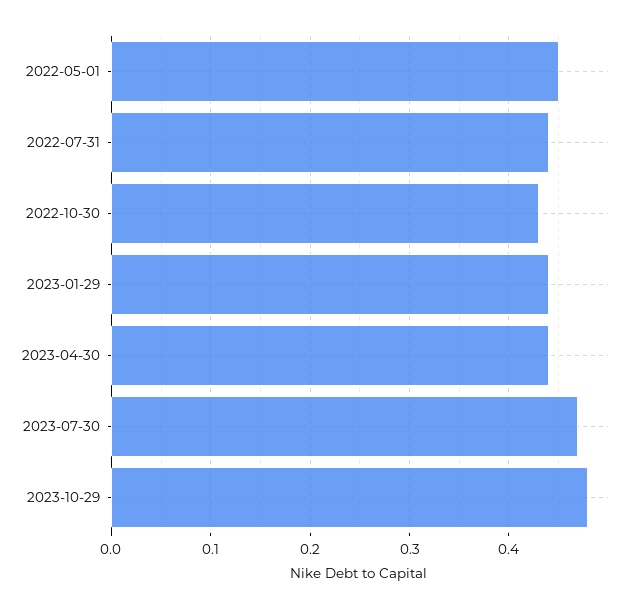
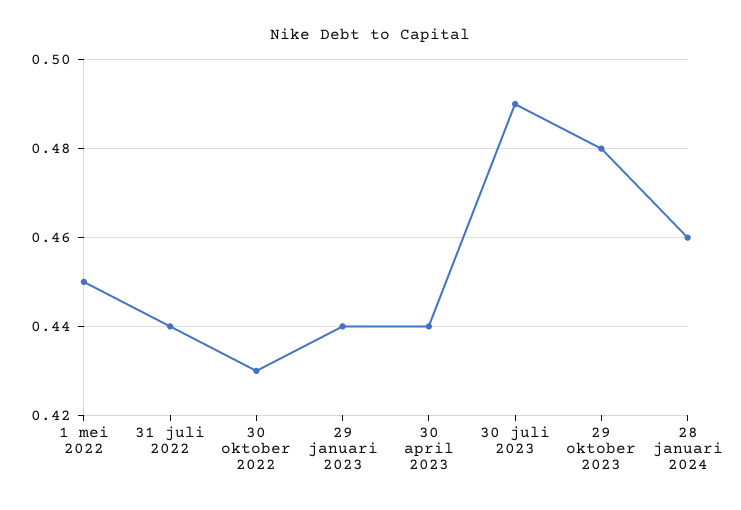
2023-07-30: 0.47 -> 0.49
28 januari 2024: none -> 0.46

